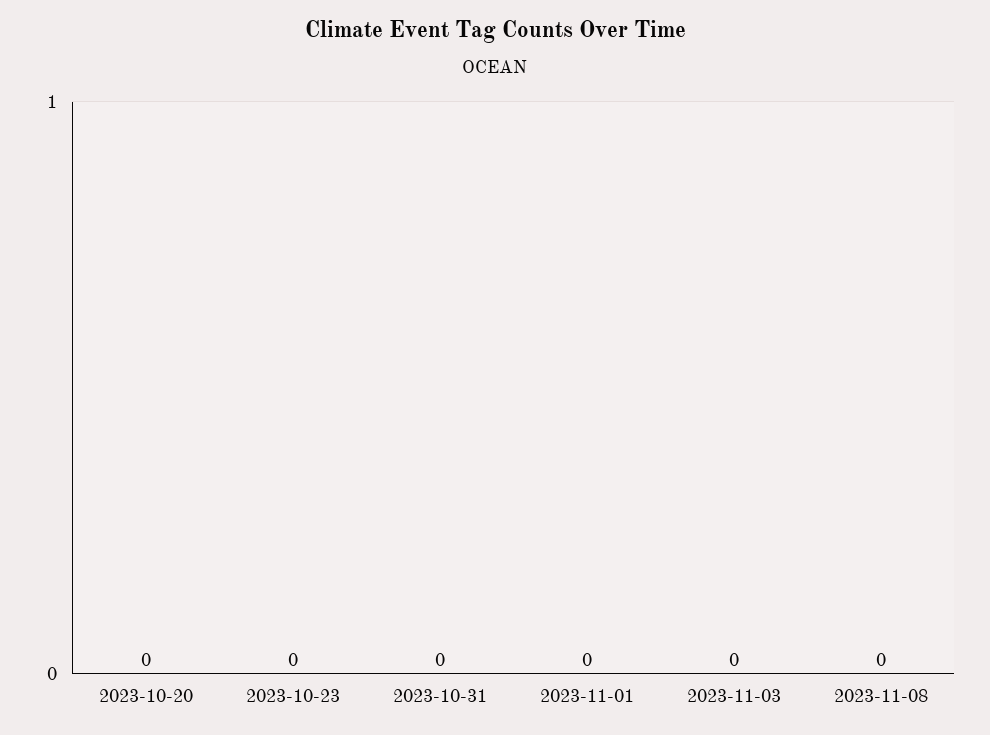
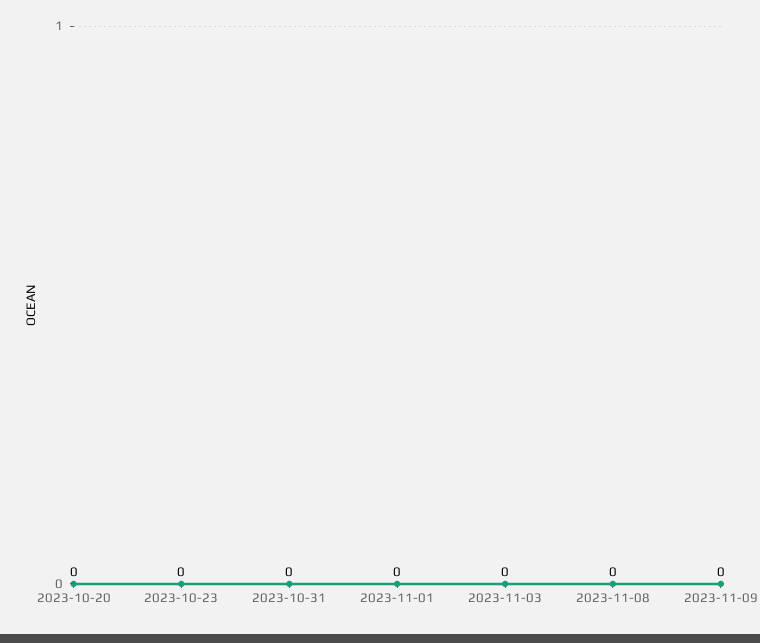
2023-11-09: none -> 0

